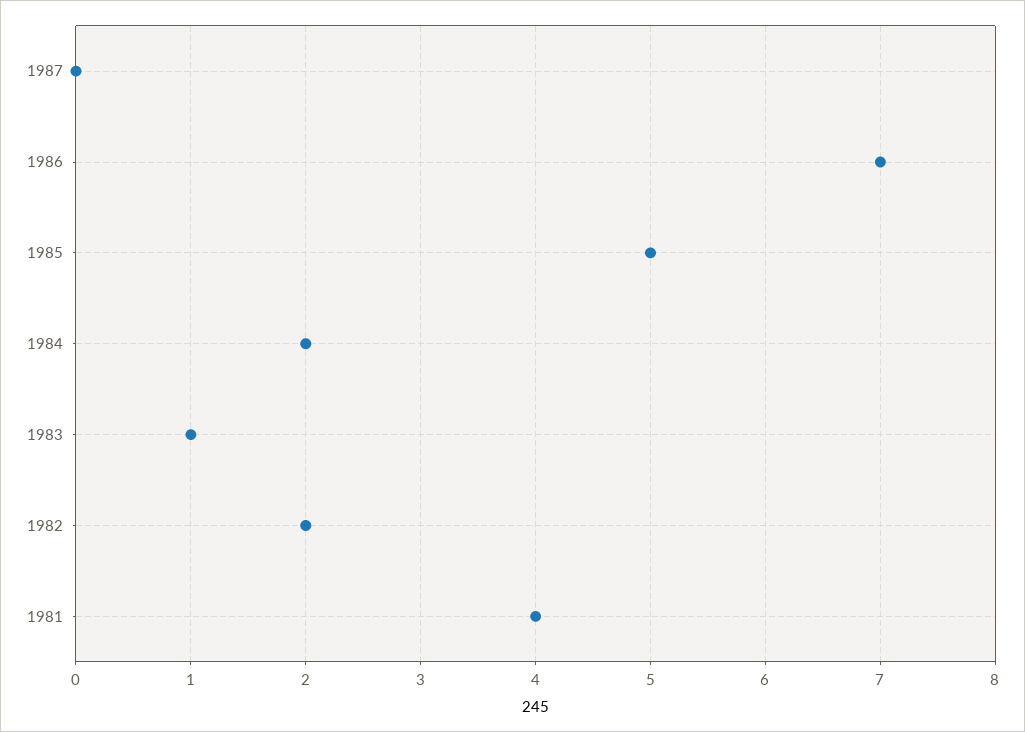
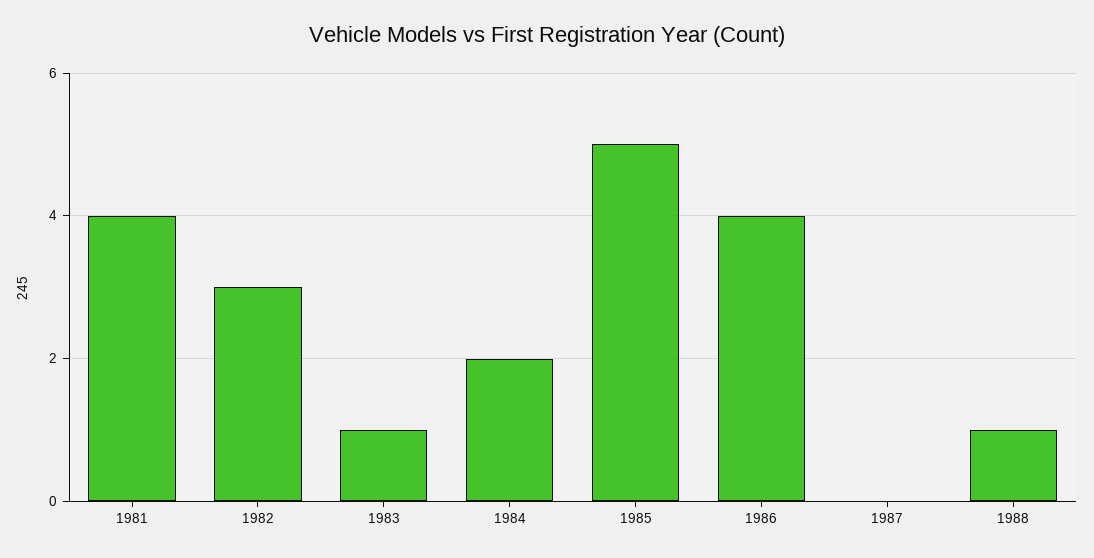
1986: 7 -> 4
1982: 2 -> 3
1988: none -> 1

